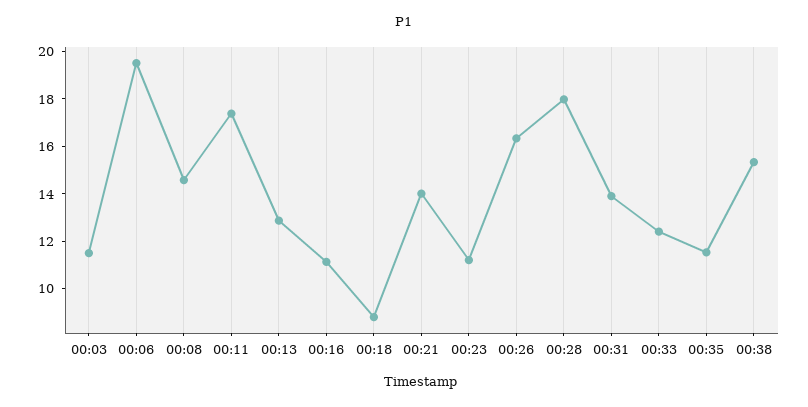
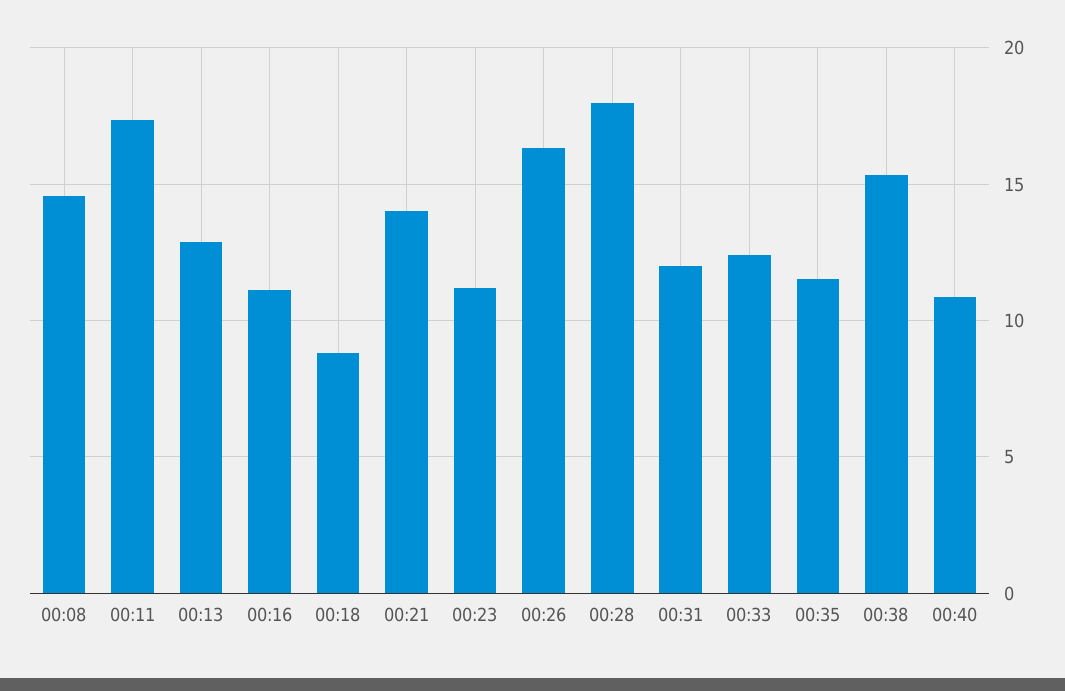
00:03: 11.5 -> none
00:06: 19.5 -> none
00:31: 14 -> 12
00:40: none -> 11

